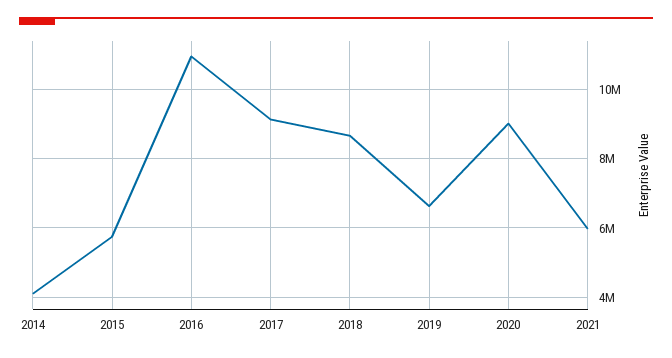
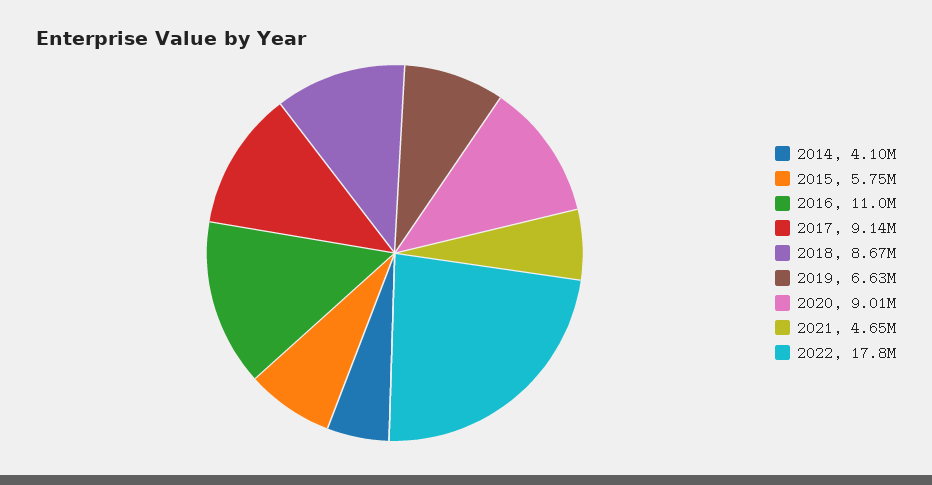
2021: 6000000 -> 4650000
2022: none -> 17800000

